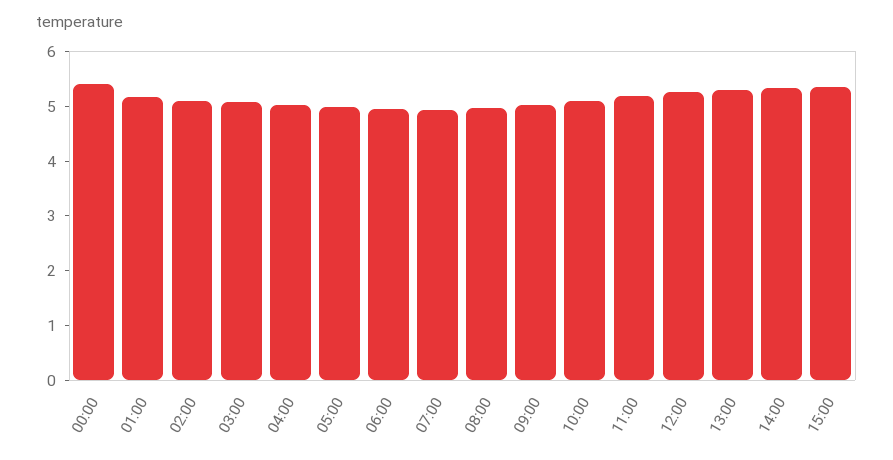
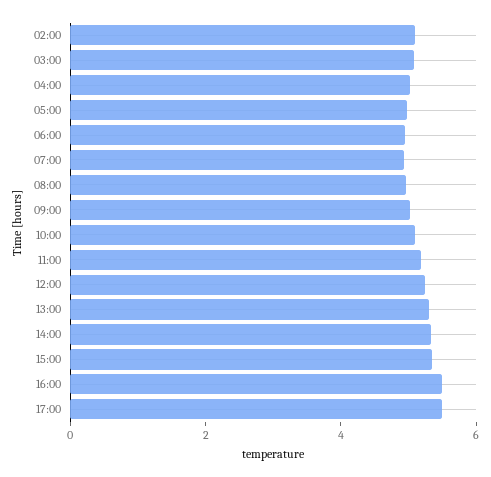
00:00: 5.4 -> none
01:00: 5.2 -> none
16:00: none -> 5.5
17:00: none -> 5.5

